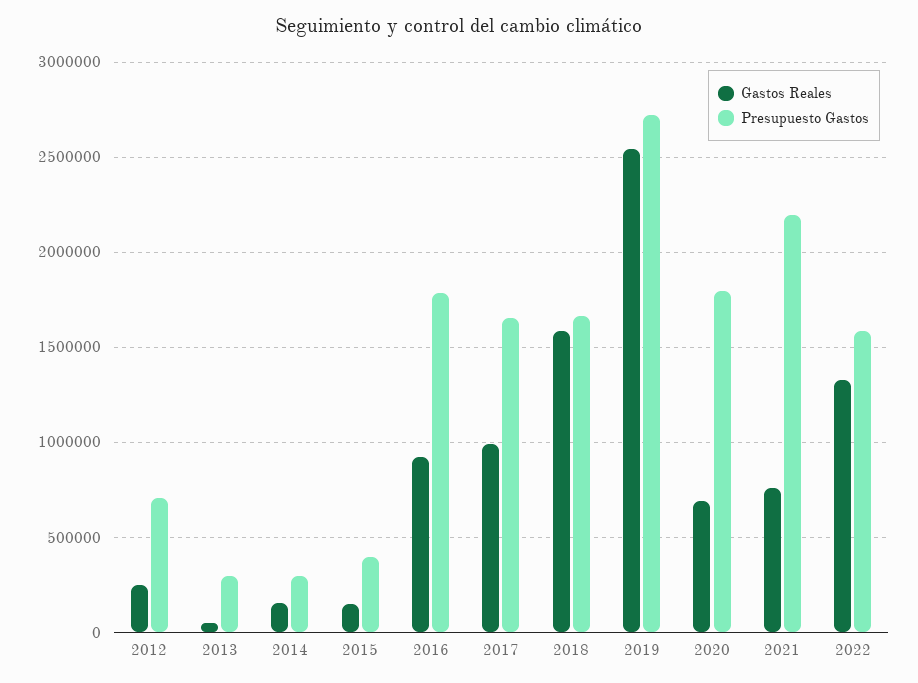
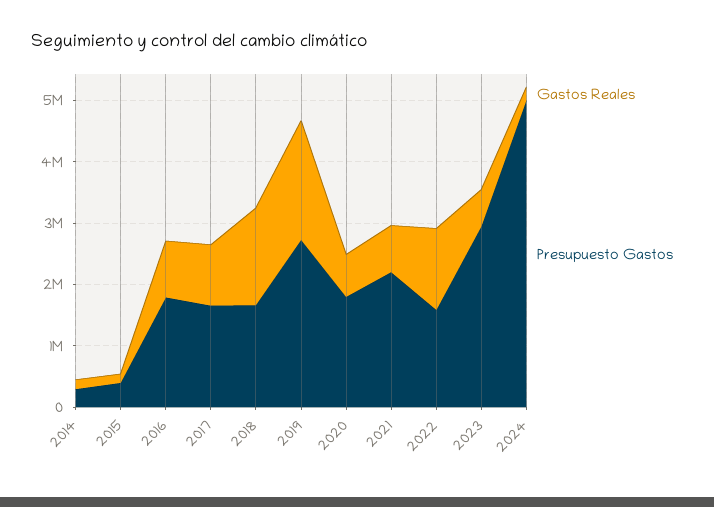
Gastos Reales, 2012: 250000 -> none
Presupuesto Gastos, 2012: 700000 -> none
Gastos Reales, 2013: 50000 -> none
Presupuesto Gastos, 2013: 300000 -> none
Gastos Reales, 2019: 2550000 -> 2000000
Gastos Reales, 2023: none -> 600000
Presupuesto Gastos, 2023: none -> 3000000
Gastos Reales, 2024: none -> 200000
Presupuesto Gastos, 2024: none -> 5000000

